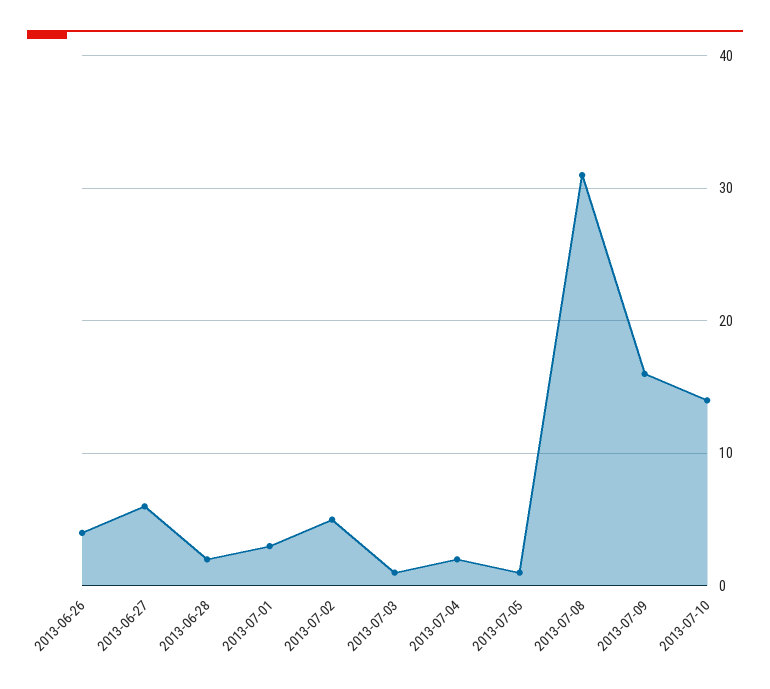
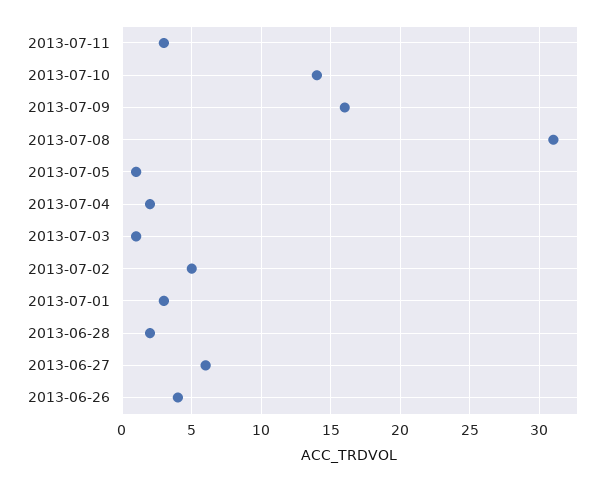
2013-07-11: none -> 3

